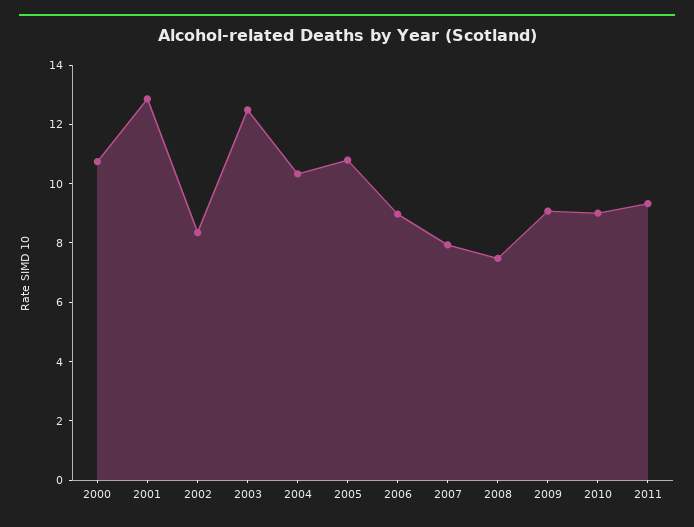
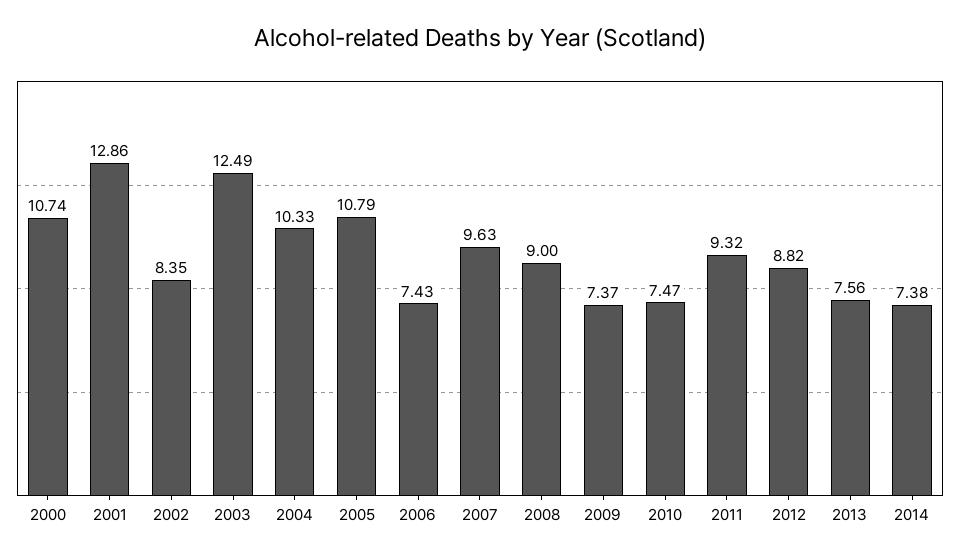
2006: 9 -> 7.43
2007: 8 -> 9.63
2008: 7.5 -> 9
2009: 9 -> 7.37
2010: 9 -> 7.47
2012: none -> 8.82
2013: none -> 7.56
2014: none -> 7.38

